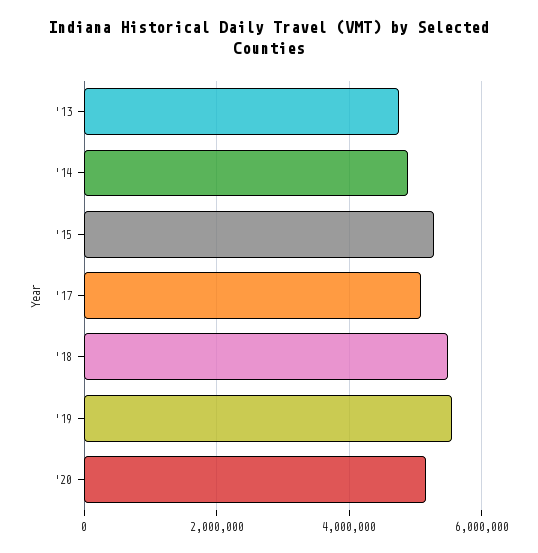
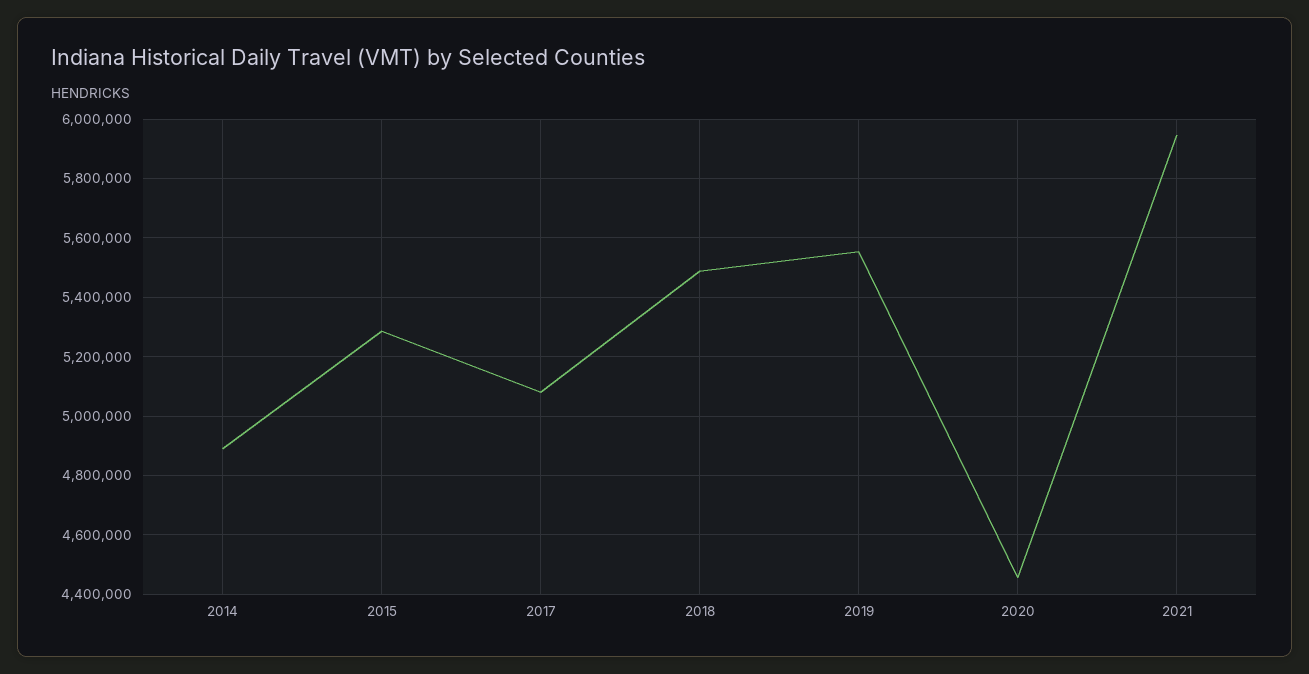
'13: 4800000 -> none
'20: 5200000 -> 4450000
2021: none -> 5950000

